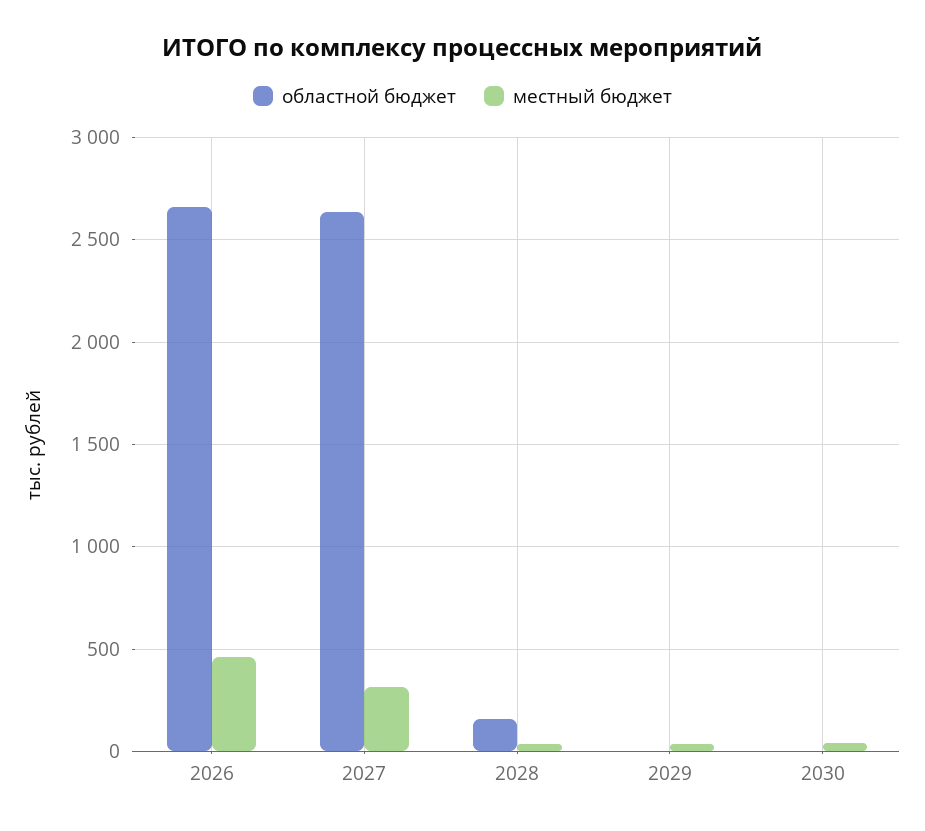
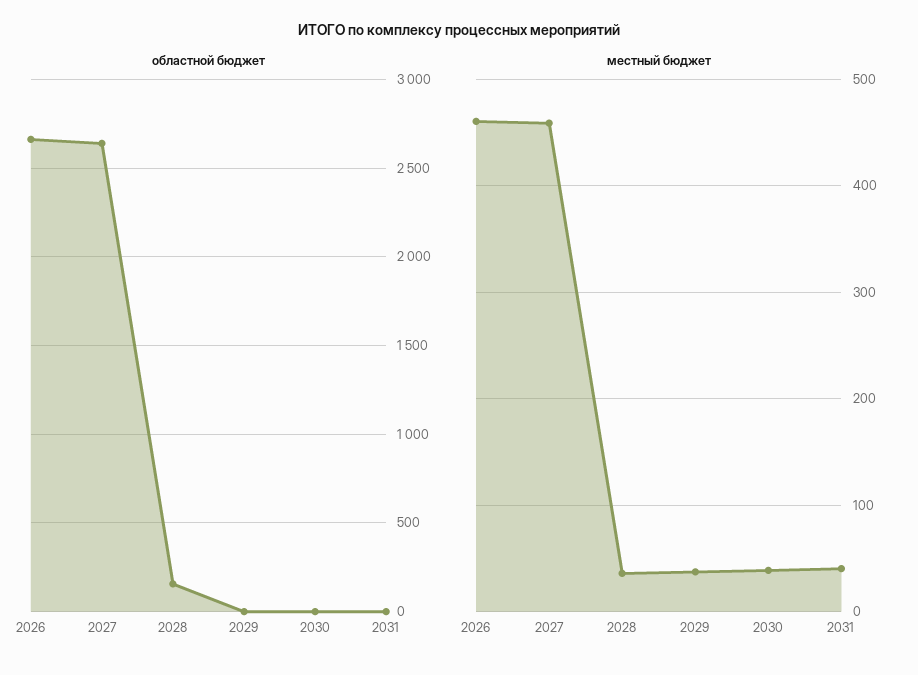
местный бюджет, 2027: 300 -> 460
областной бюджет, 2031: none -> 0
местный бюджет, 2031: none -> 40

